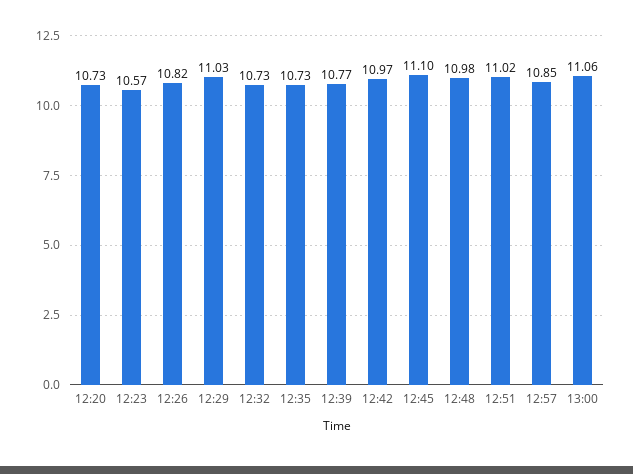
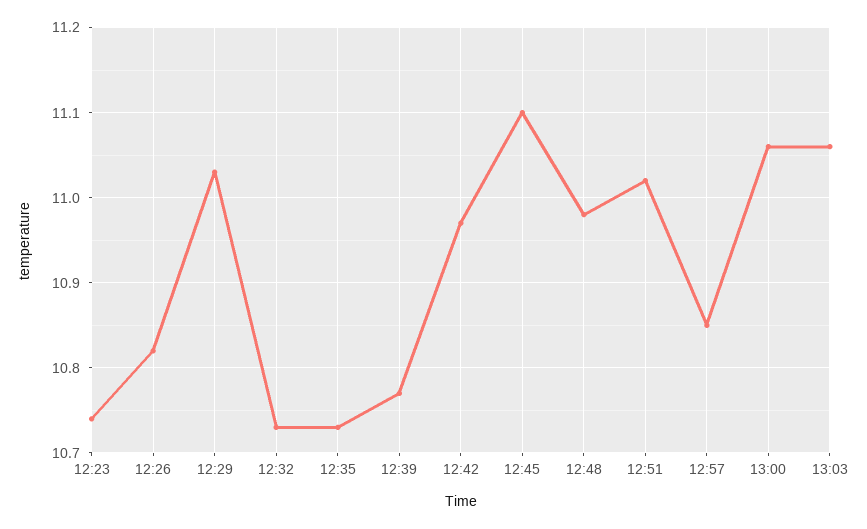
12:20: 10.73 -> none
12:23: 10.57 -> 10.74
13:03: none -> 11.06

